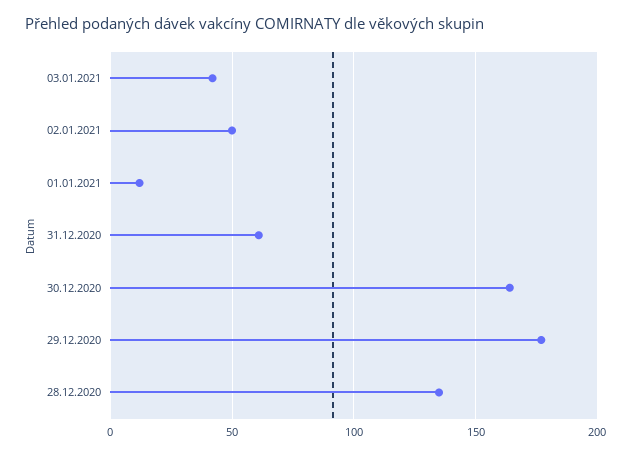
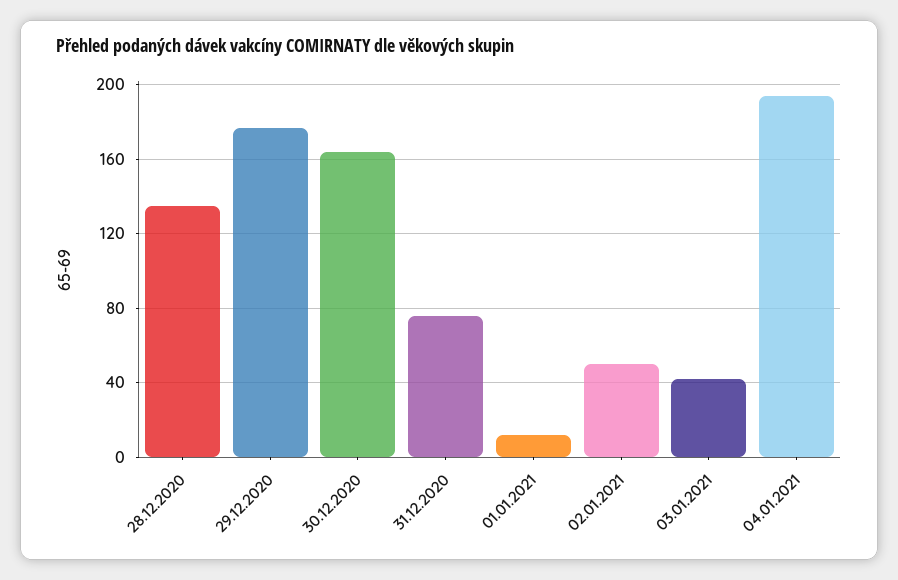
31.12.2020: 60 -> 75
04.01.2021: none -> 195

